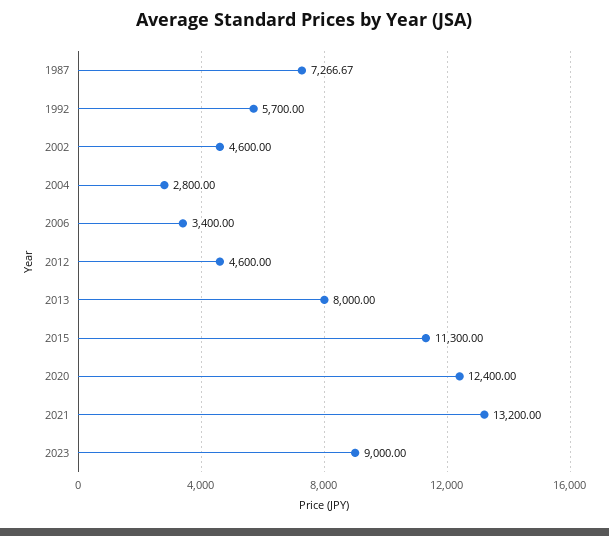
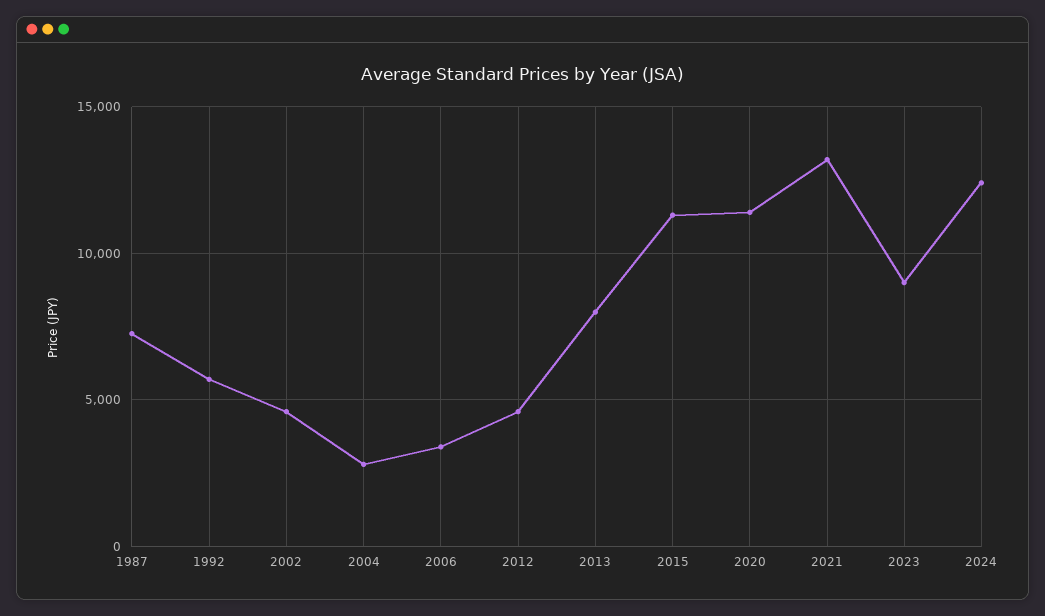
2020: 12400 -> 11500
2024: none -> 12500

